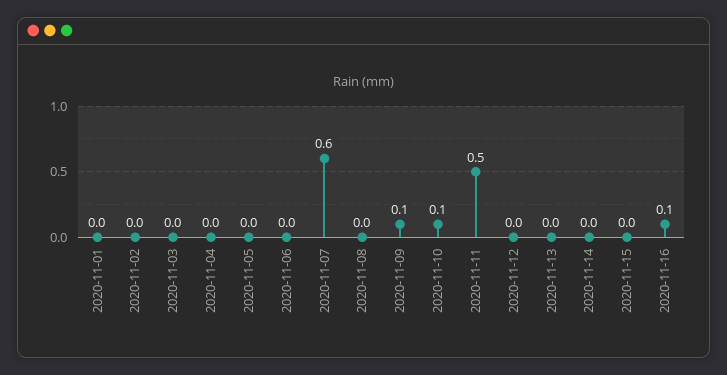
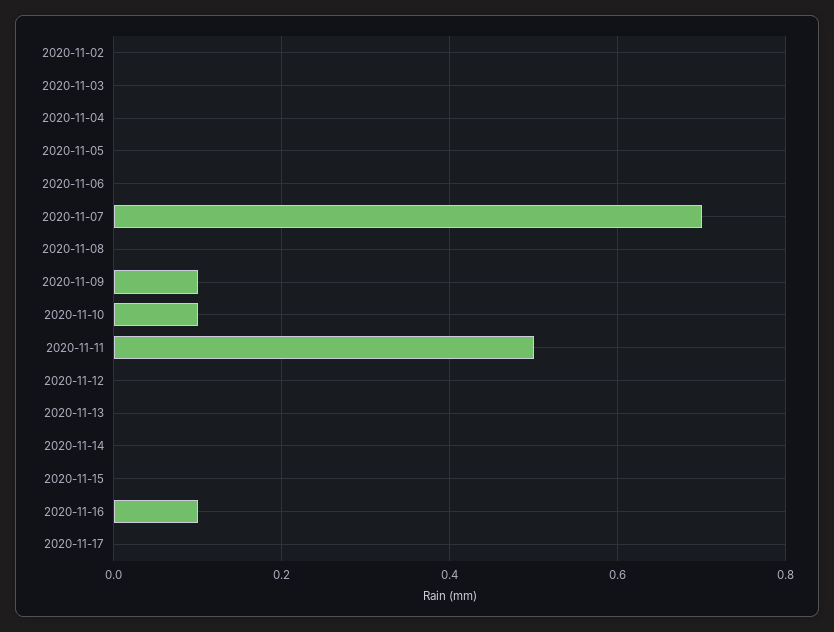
2020-11-01: 0 -> none
2020-11-07: 0.6 -> 0.7
2020-11-17: none -> 0

